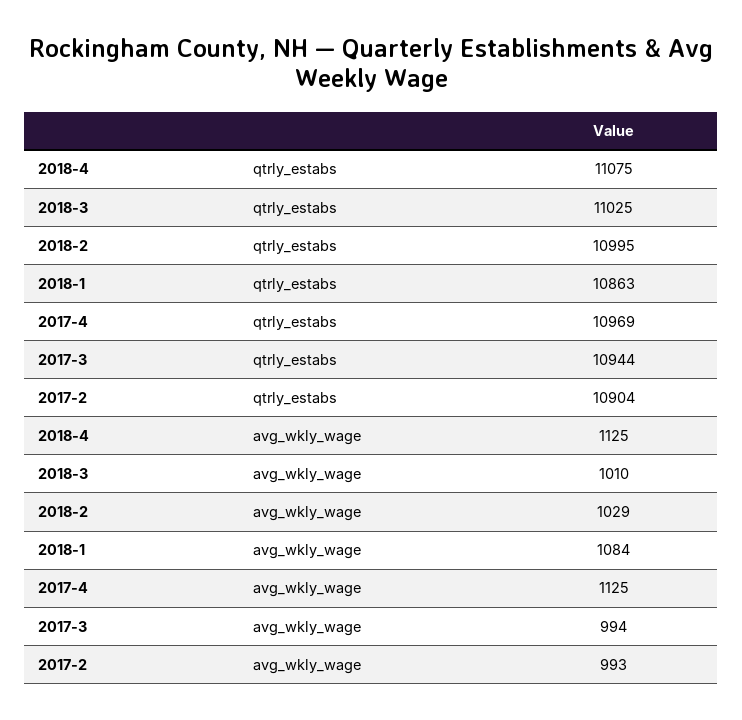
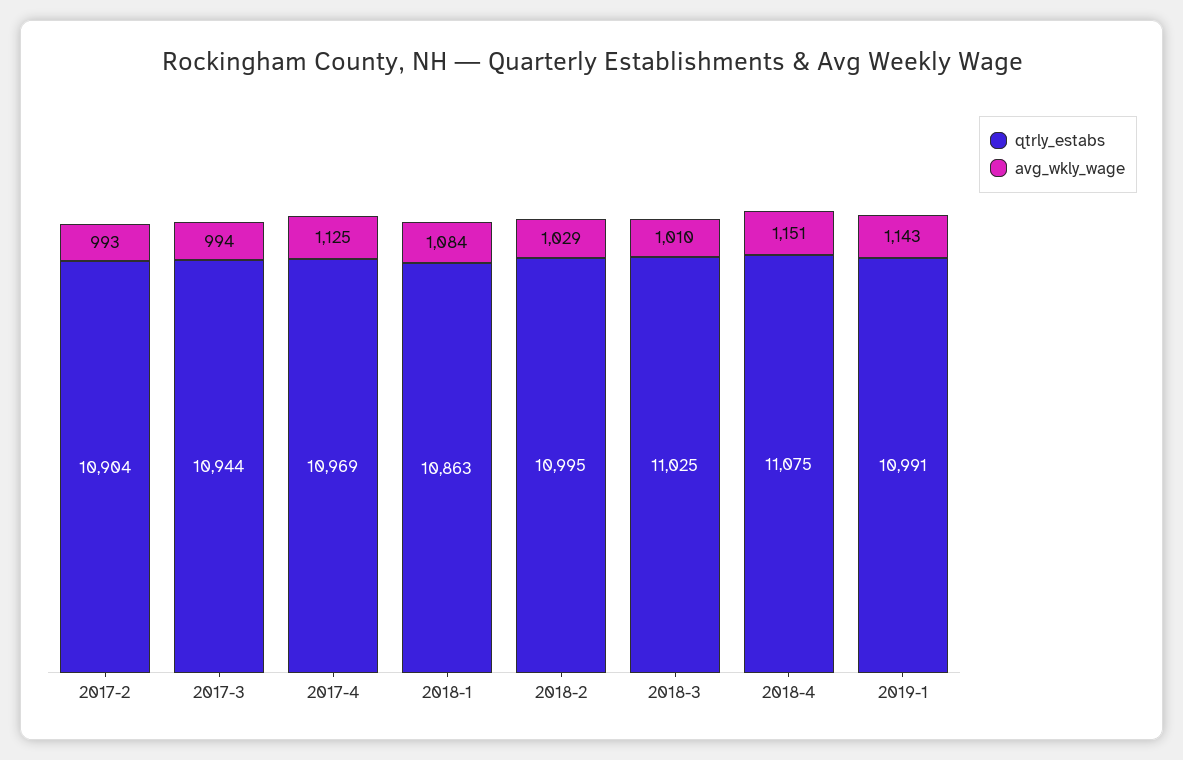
avg_wkly_wage, 2018-4: 1125 -> 1151
qtrly_estabs, 2019-1: none -> 10991
avg_wkly_wage, 2019-1: none -> 1143

